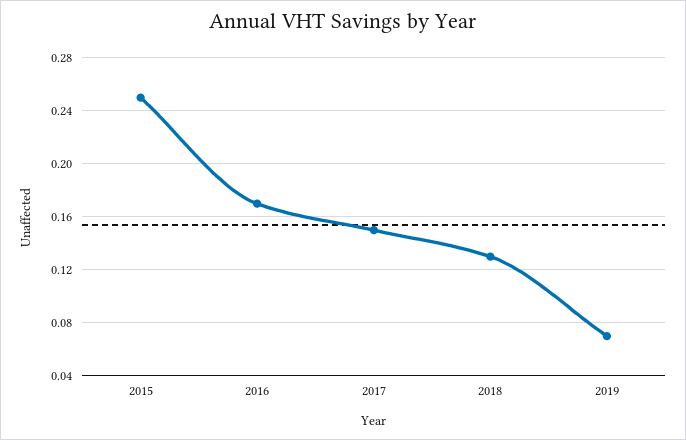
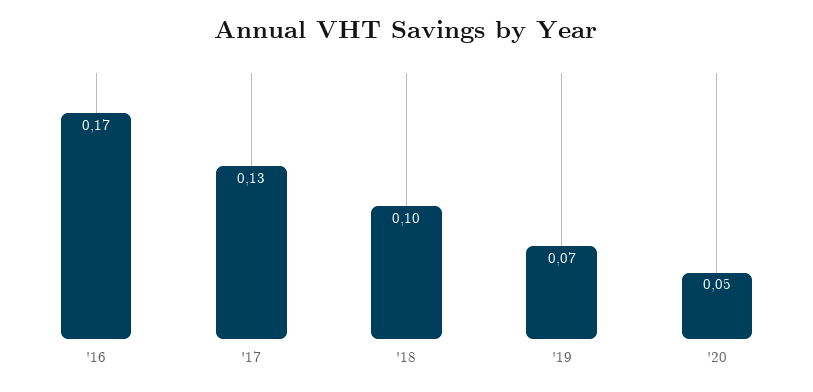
2015: 0.25 -> none
2017: 0.15 -> 0.13
2018: 0.13 -> 0.1
'20: none -> 0.05

